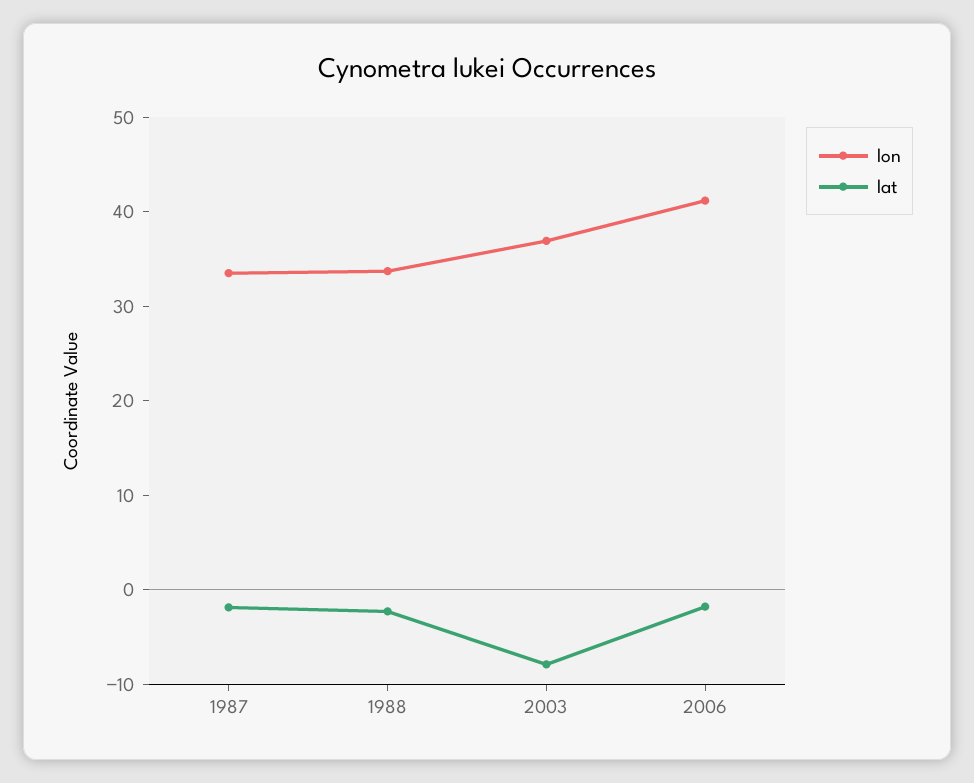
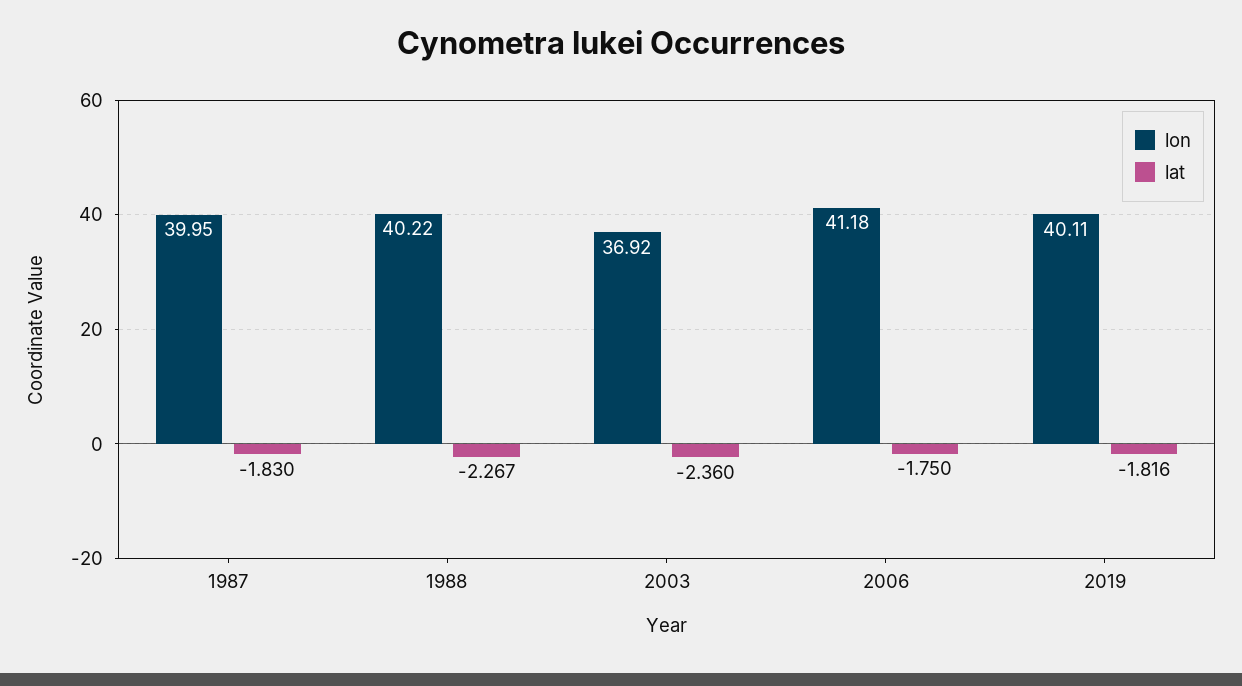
lon, 1987: 34 -> 39.95
lon, 1988: 34 -> 40.22
lat, 2003: -8 -> -2.36
lon, 2019: none -> 40.11
lat, 2019: none -> -1.816

